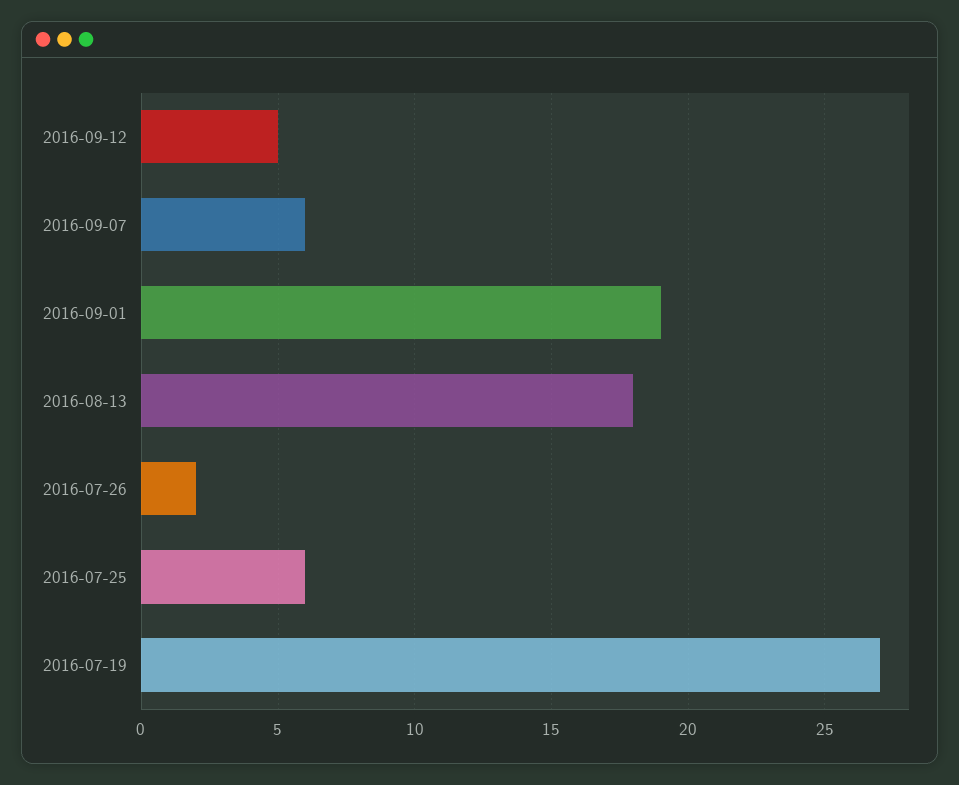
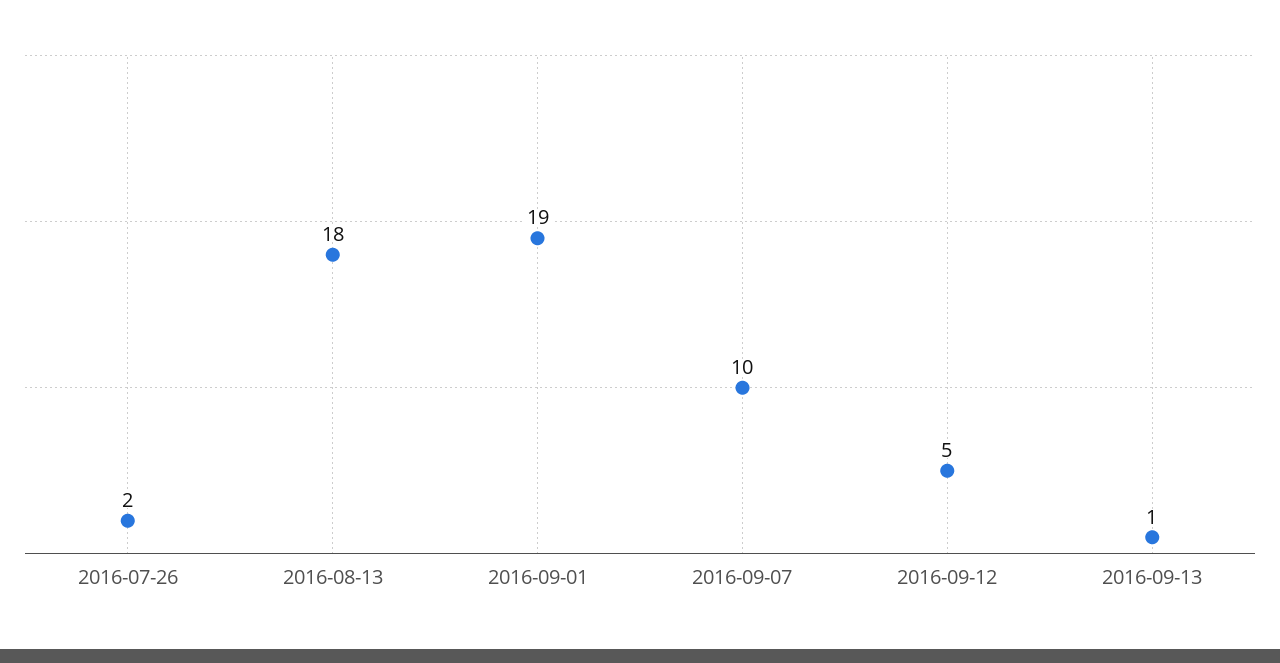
2016-09-07: 6 -> 10
2016-07-25: 6 -> none
2016-07-19: 27 -> none
2016-09-13: none -> 1

